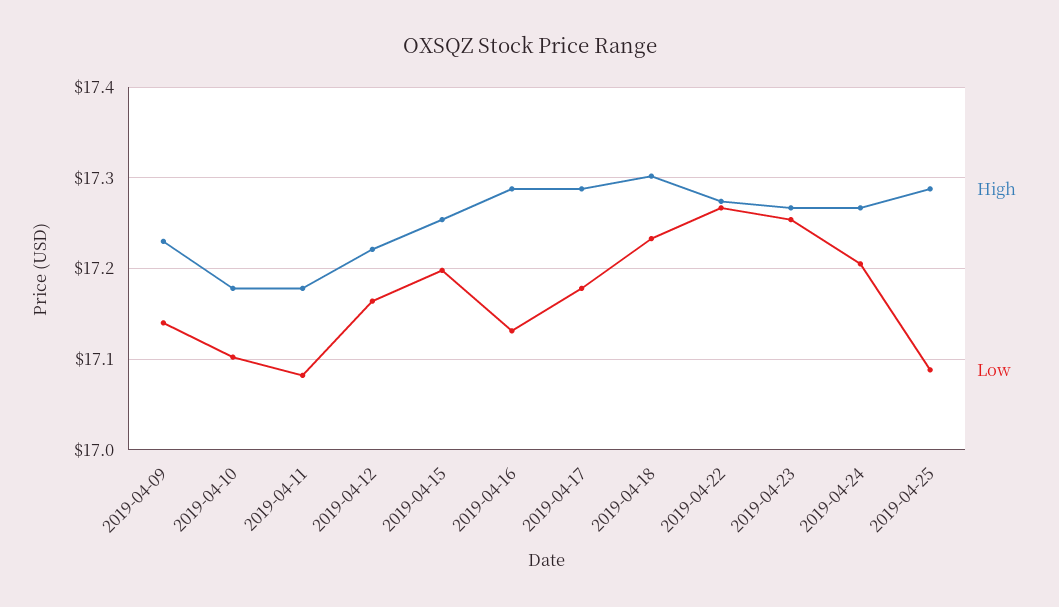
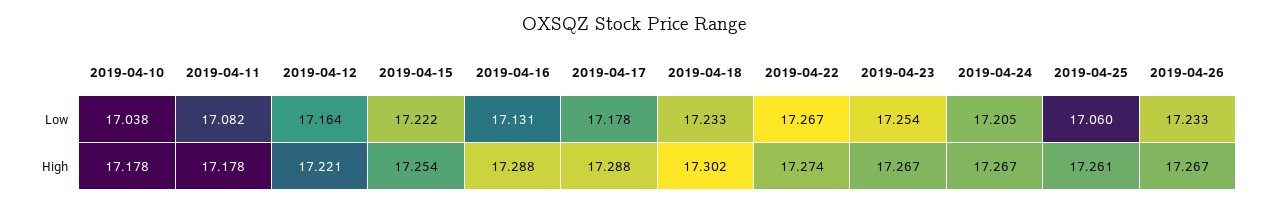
High, 2019-04-09: 17.23 -> none
Low, 2019-04-09: 17.14 -> none
Low, 2019-04-10: 17.1 -> 17.038
Low, 2019-04-15: 17.2 -> 17.222
High, 2019-04-25: 17.29 -> 17.261
Low, 2019-04-25: 17.09 -> 17.06
Low, 2019-04-26: none -> 17.233
High, 2019-04-26: none -> 17.267

